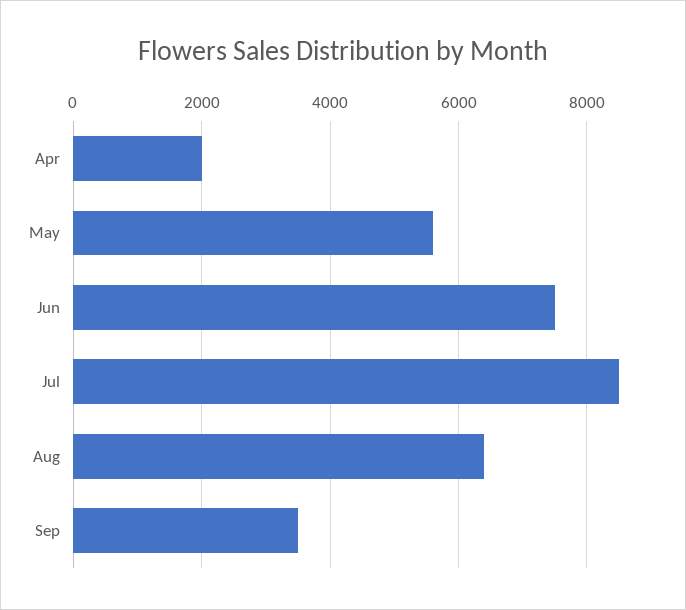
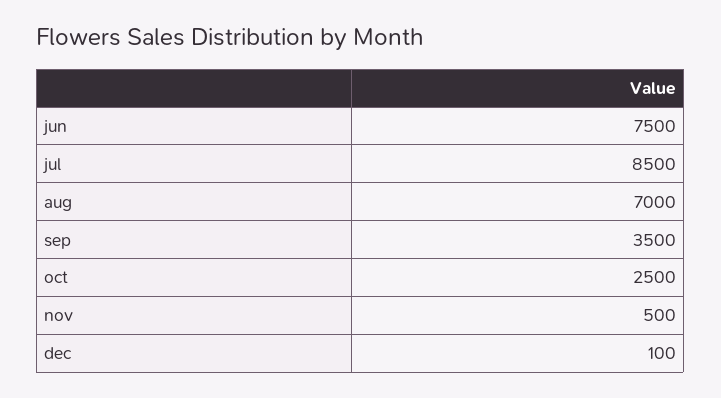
Apr: 2000 -> none
May: 5600 -> none
Aug: 6400 -> 7000
oct: none -> 2500
nov: none -> 500
dec: none -> 100

